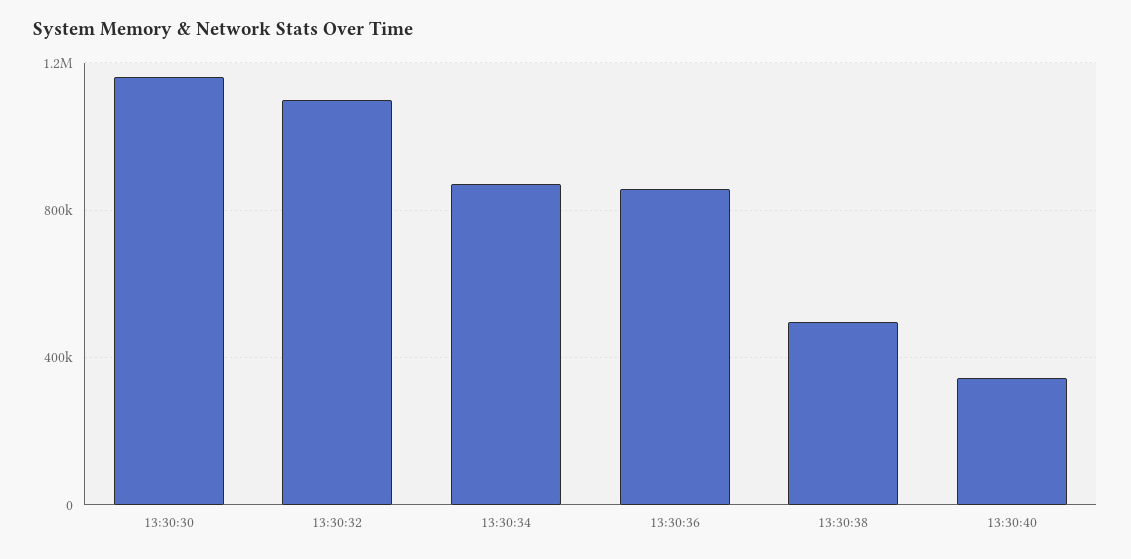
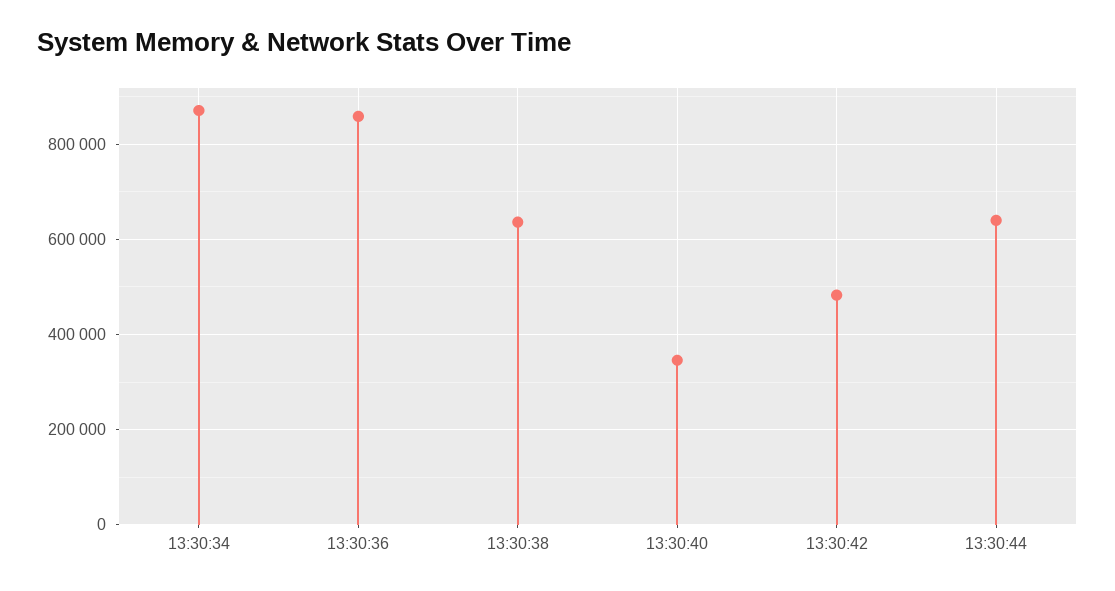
13:30:30: 1150000 -> none
13:30:32: 1100000 -> none
13:30:38: 500000 -> 640000
13:30:42: none -> 480000
13:30:44: none -> 640000

